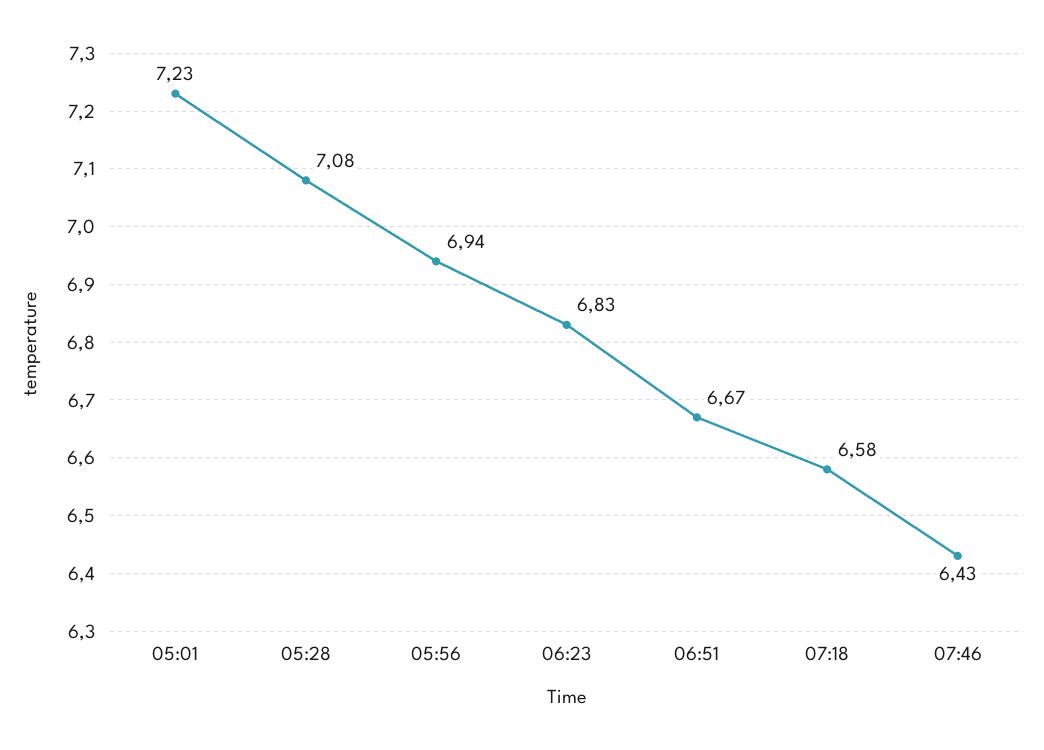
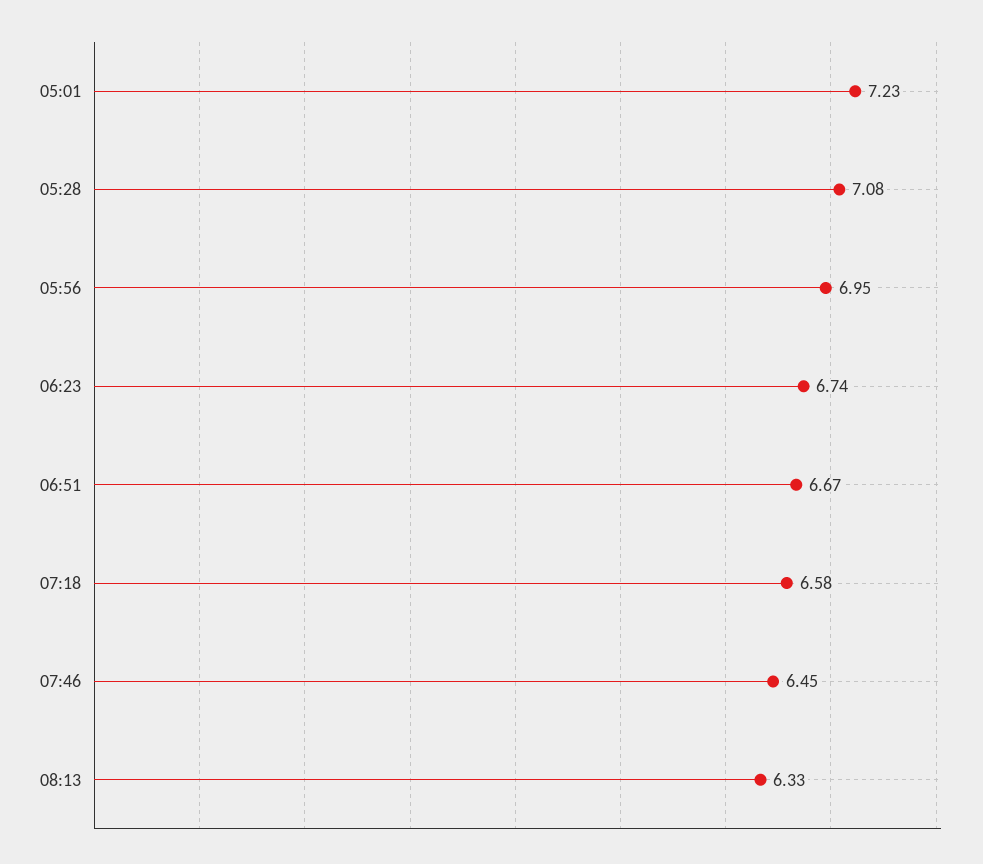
05:56: 6.94 -> 6.95
06:23: 6.83 -> 6.74
07:46: 6.43 -> 6.45
08:13: none -> 6.33

